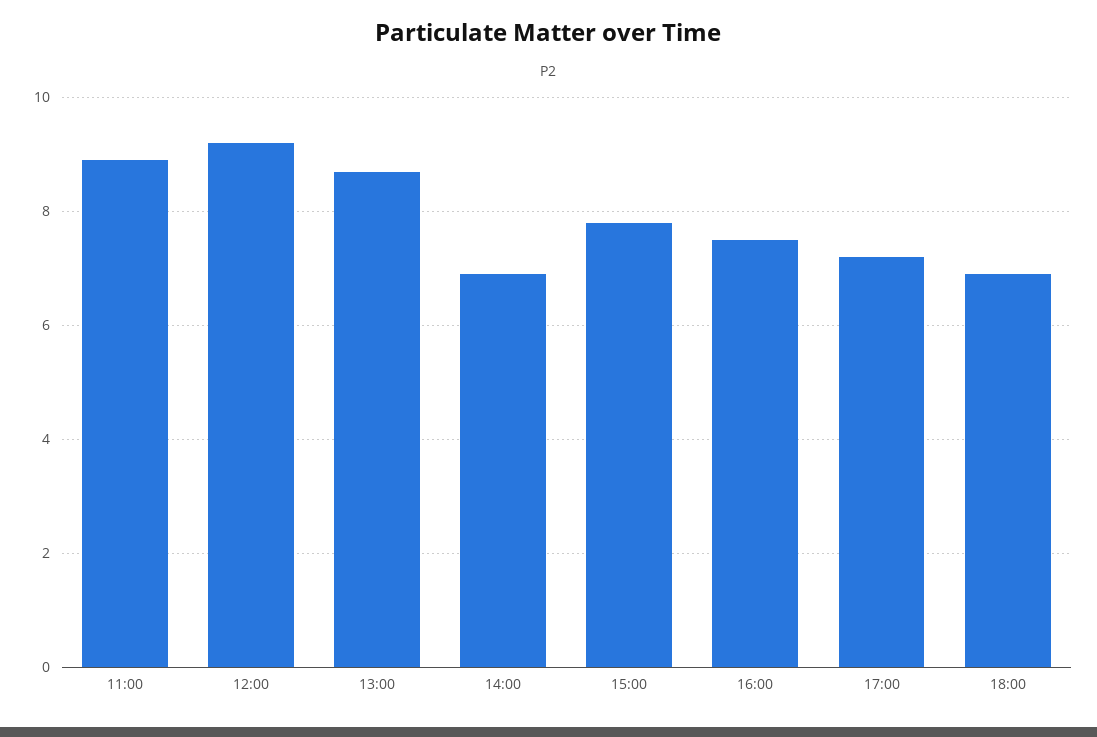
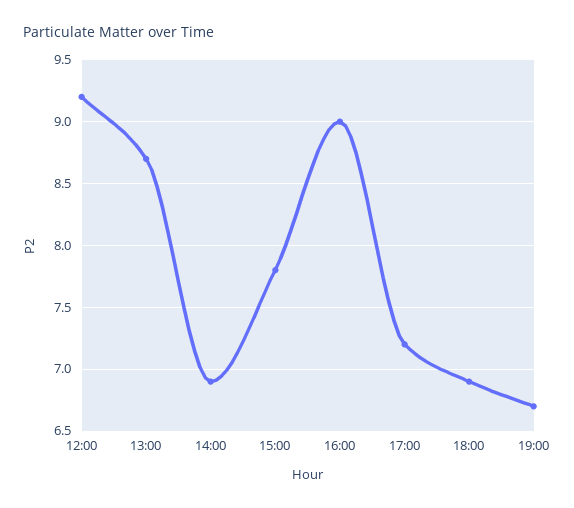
11:00: 9 -> none
16:00: 7.5 -> 9
19:00: none -> 6.7

